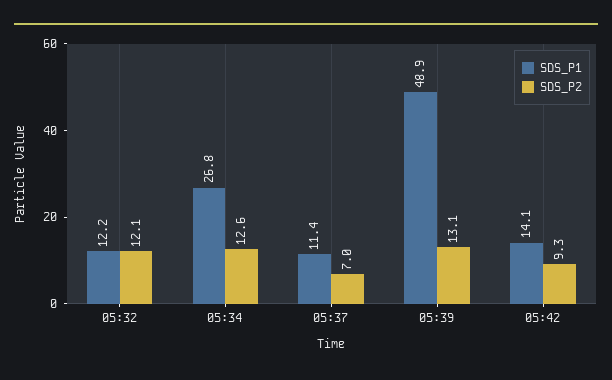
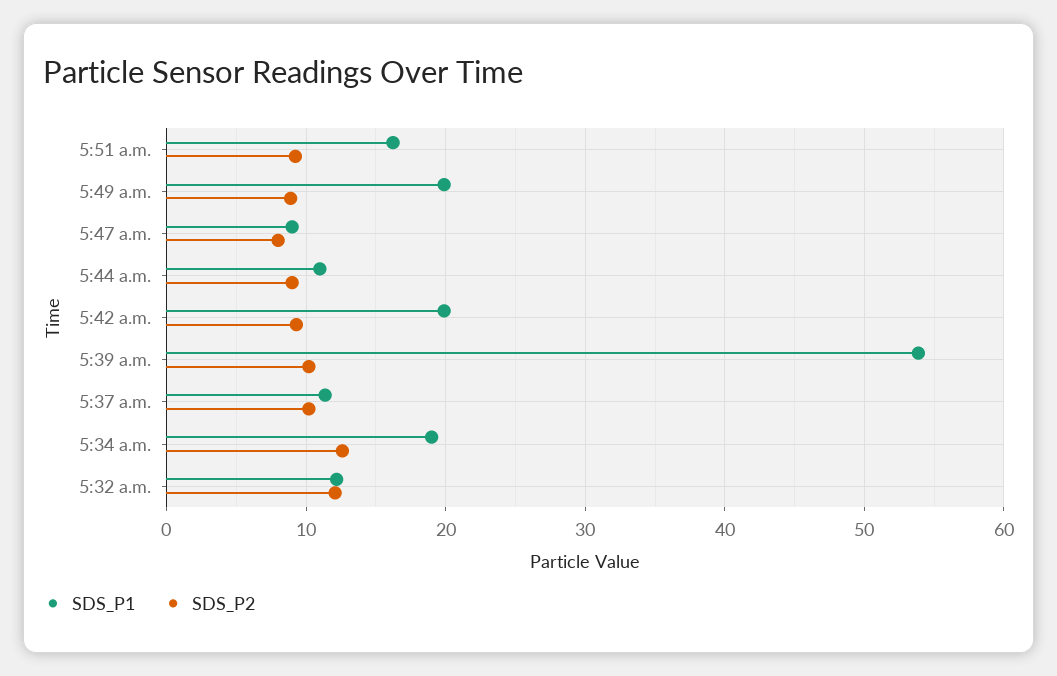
SDS_P1, 05:34: 26.8 -> 19
SDS_P2, 05:37: 7 -> 10
SDS_P1, 05:39: 48.9 -> 54
SDS_P2, 05:39: 13.1 -> 10
SDS_P1, 05:42: 14.1 -> 20
SDS_P1, 5:51 a.m.: none -> 16
SDS_P2, 5:51 a.m.: none -> 9
SDS_P1, 5:49 a.m.: none -> 20
SDS_P2, 5:49 a.m.: none -> 9
SDS_P1, 5:47 a.m.: none -> 9
SDS_P2, 5:47 a.m.: none -> 8
SDS_P1, 5:44 a.m.: none -> 11
SDS_P2, 5:44 a.m.: none -> 9

